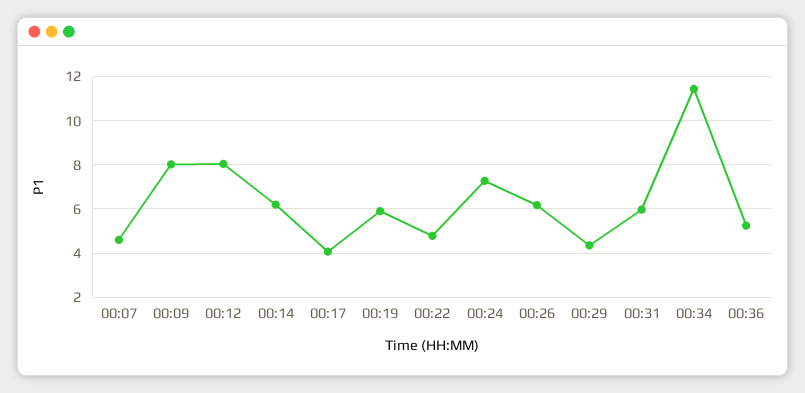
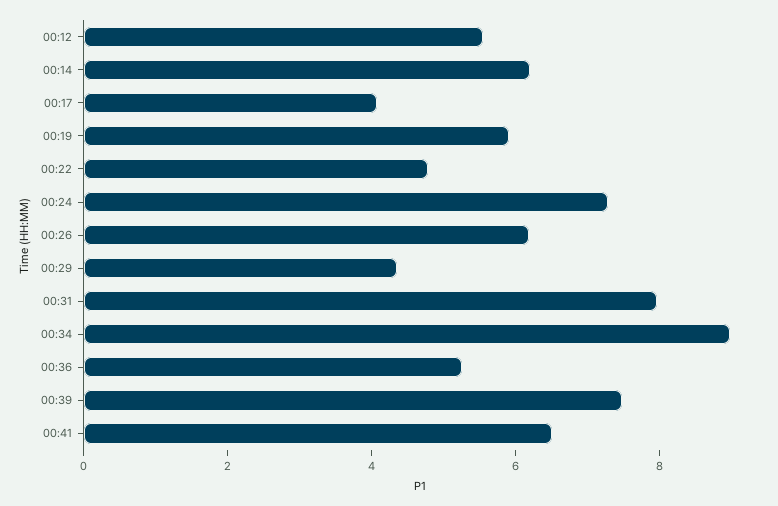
00:07: 4.5 -> none
00:09: 8 -> none
00:12: 8 -> 5.5
00:31: 6 -> 8
00:34: 11.5 -> 9
00:39: none -> 7.5
00:41: none -> 6.5

